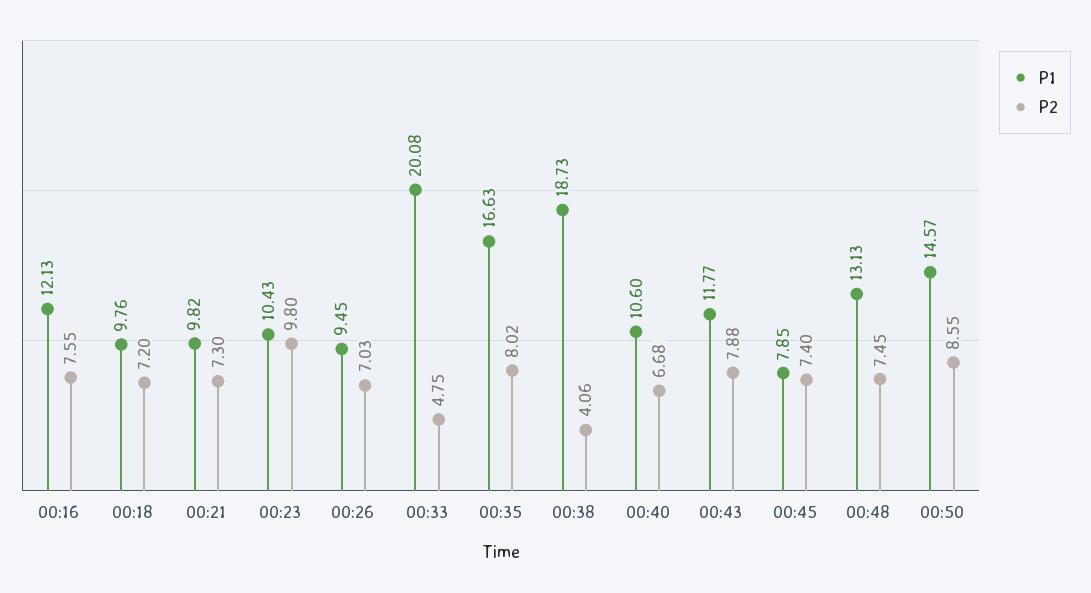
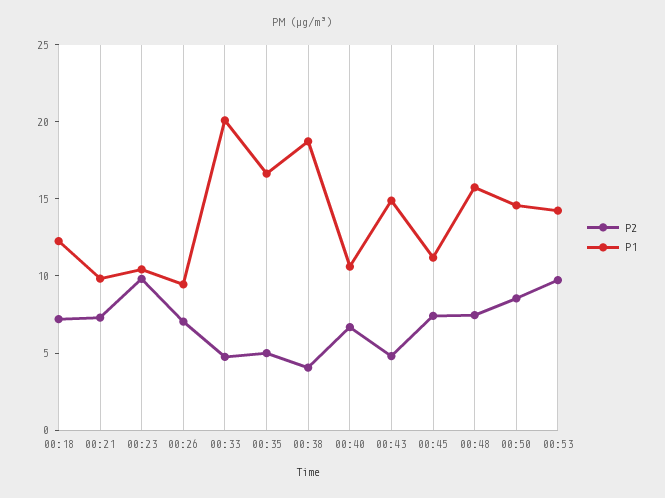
P1, 00:16: 12.13 -> none
P2, 00:16: 7.55 -> none
P1, 00:18: 9.76 -> 12
P2, 00:35: 8.02 -> 5
P1, 00:43: 11.77 -> 15
P2, 00:43: 7.88 -> 5
P1, 00:45: 7.85 -> 11
P1, 00:48: 13.13 -> 16
P2, 00:53: none -> 10
P1, 00:53: none -> 14

